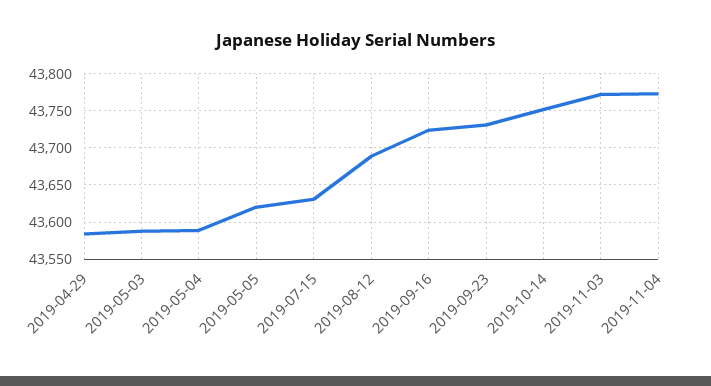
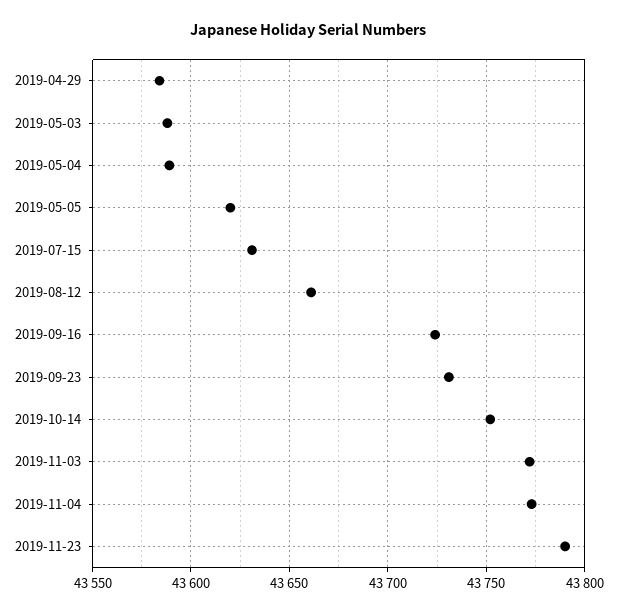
2019-08-12: 43690 -> 43660
2019-11-23: none -> 43790

